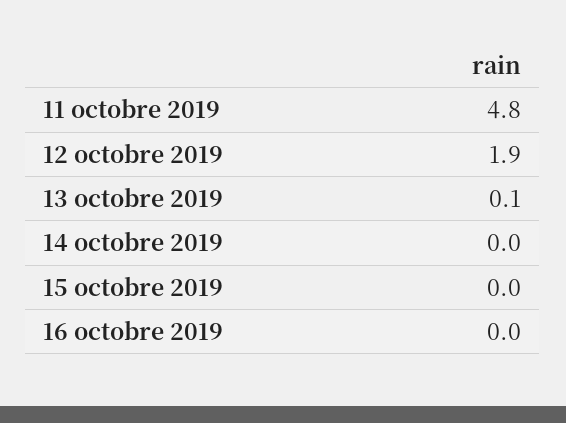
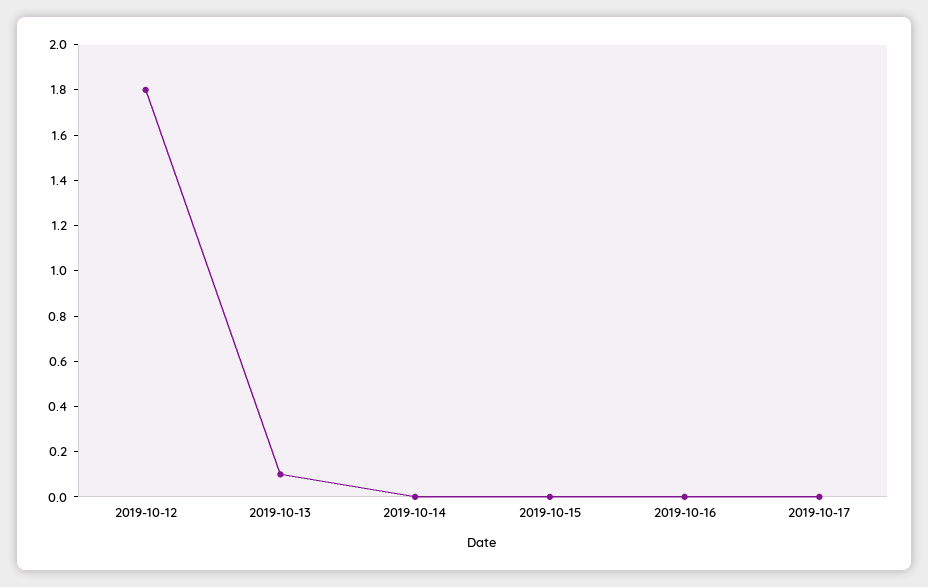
11 octobre 2019: 4.8 -> none
12 octobre 2019: 1.9 -> 1.8
2019-10-17: none -> 0

